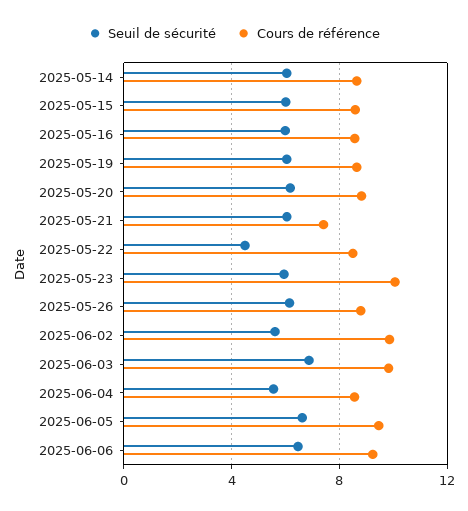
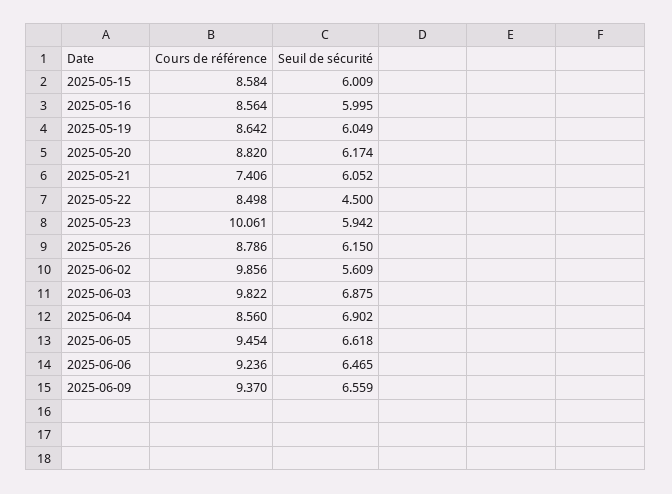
Seuil de sécurité, 2025-05-14: 6 -> none
Cours de référence, 2025-05-14: 8.5 -> none
Seuil de sécurité, 2025-06-04: 5.5 -> 6.902
Cours de référence, 2025-06-09: none -> 9.37
Seuil de sécurité, 2025-06-09: none -> 6.559

